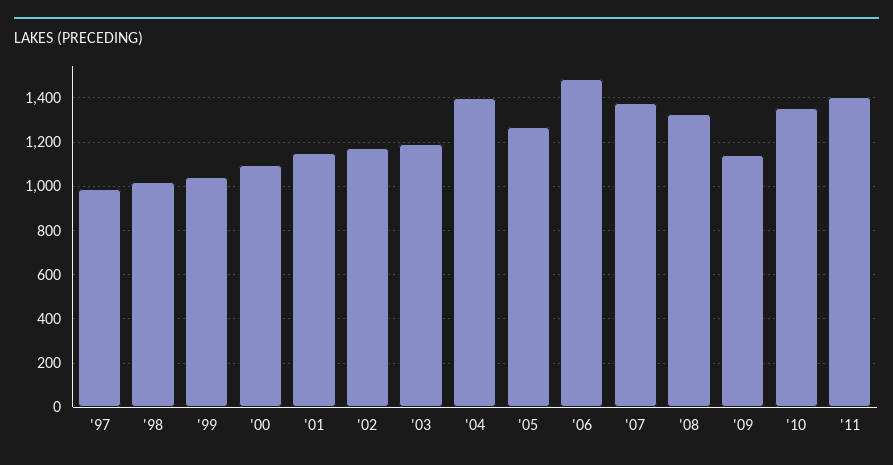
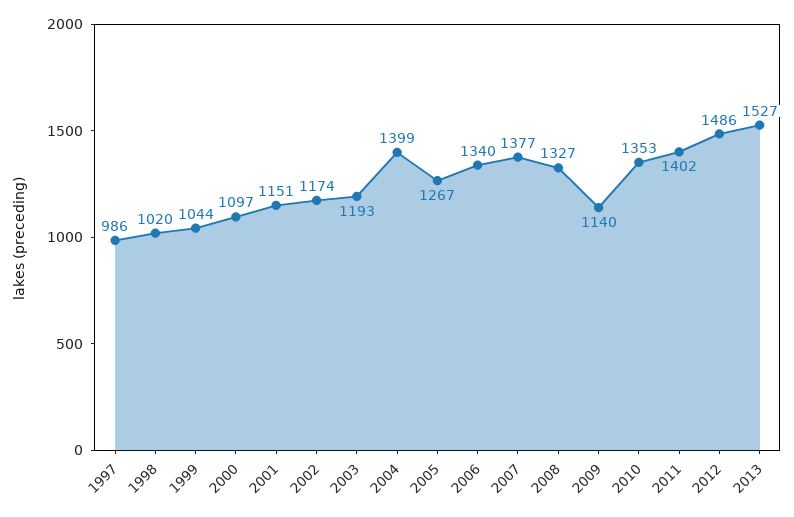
'06: 1500 -> 1340
2012: none -> 1486
2013: none -> 1527

